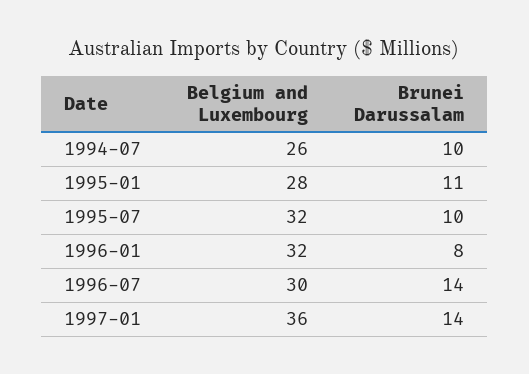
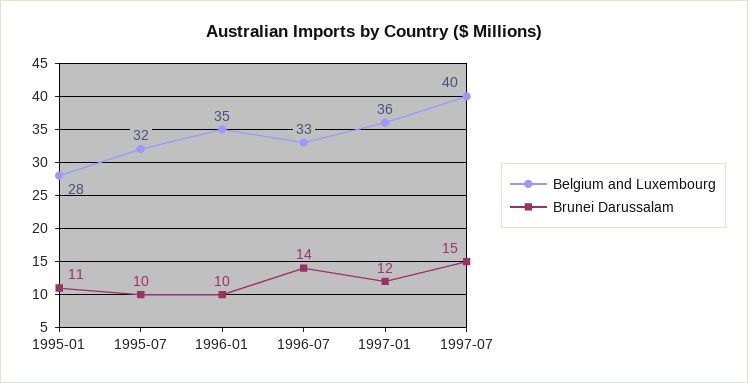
Belgium and Luxembourg, 1994-07: 26 -> none
Brunei Darussalam, 1994-07: 10 -> none
Belgium and Luxembourg, 1996-01: 32 -> 35
Brunei Darussalam, 1996-01: 8 -> 10
Belgium and Luxembourg, 1996-07: 30 -> 33
Brunei Darussalam, 1997-01: 14 -> 12
Belgium and Luxembourg, 1997-07: none -> 40
Brunei Darussalam, 1997-07: none -> 15

